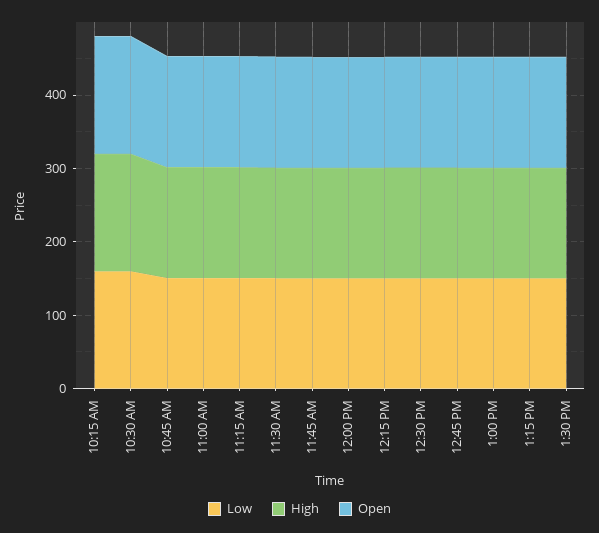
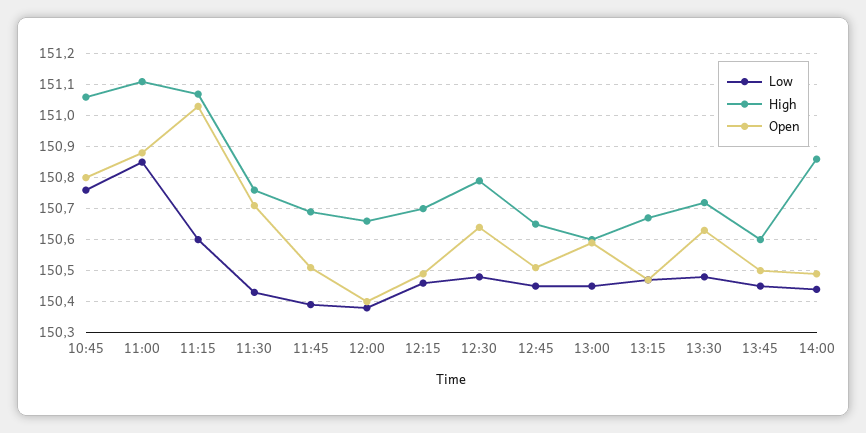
Low, 10:15 AM: 160 -> none
High, 10:15 AM: 160 -> none
Open, 10:15 AM: 160 -> none
Low, 10:30 AM: 160 -> none
High, 10:30 AM: 160 -> none
Open, 10:30 AM: 160 -> none
Low, 13:45: none -> 150.45
High, 13:45: none -> 150.6
Open, 13:45: none -> 150.5
Low, 14:00: none -> 150.45
High, 14:00: none -> 150.85
Open, 14:00: none -> 150.5

